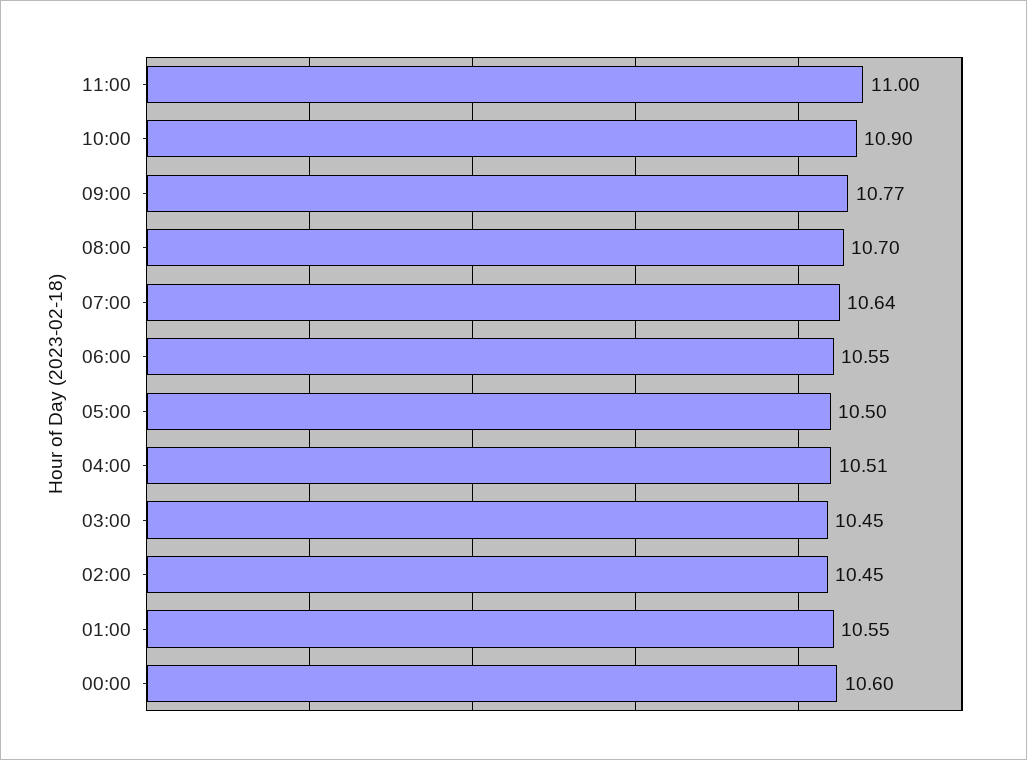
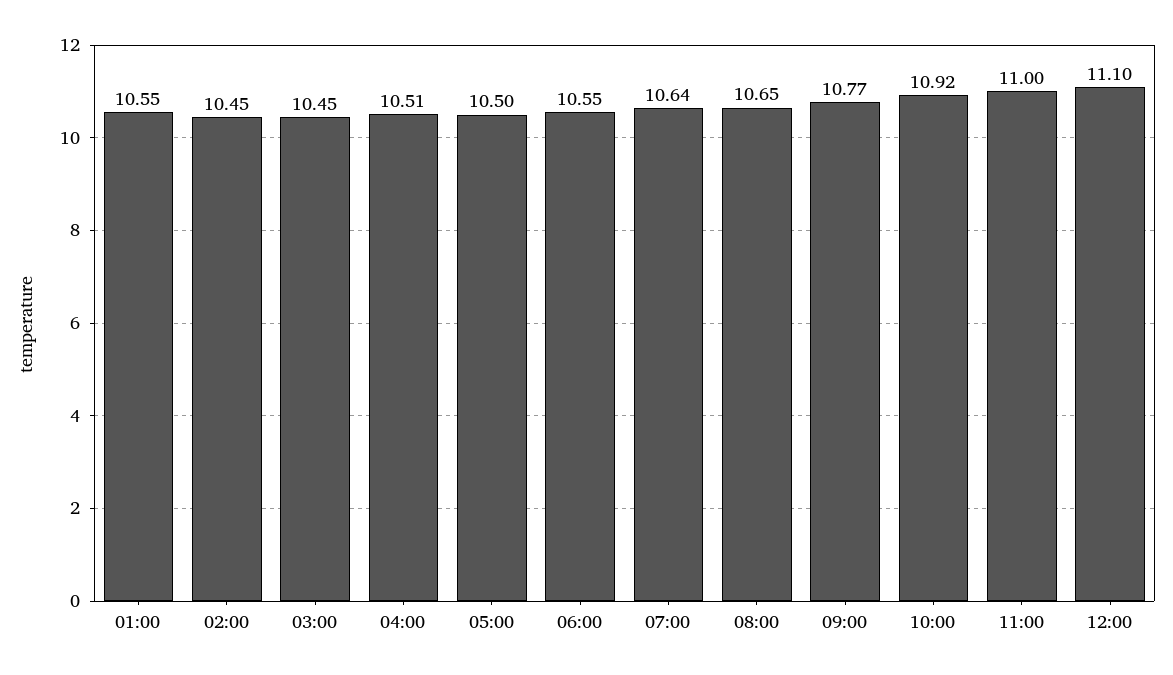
10:00: 10.9 -> 10.92
08:00: 10.7 -> 10.65
00:00: 10.6 -> none
12:00: none -> 11.1

